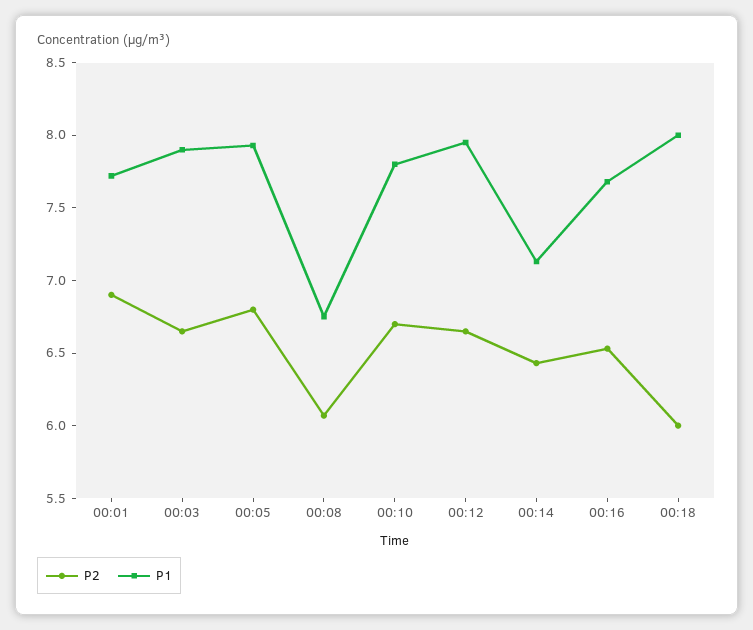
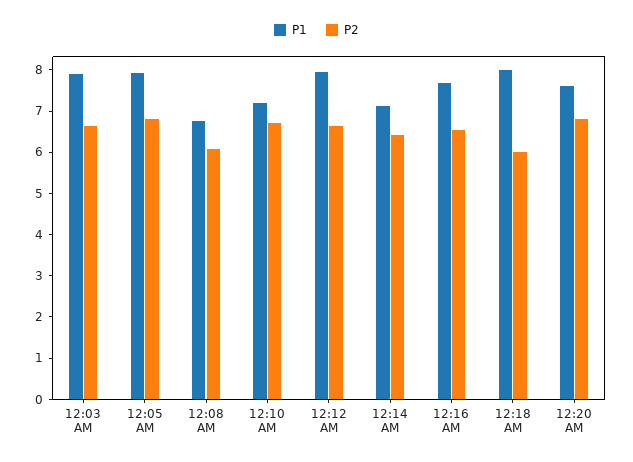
P2, 00:01: 6.9 -> none
P1, 00:01: 7.7 -> none
P1, 00:10: 7.8 -> 7.2
P1, 12:20 AM: none -> 7.6
P2, 12:20 AM: none -> 6.8

